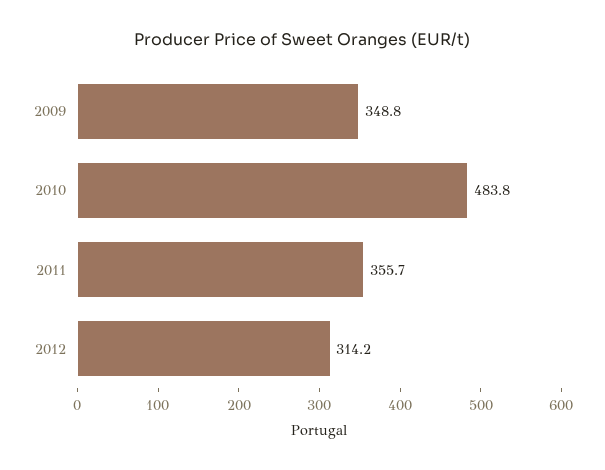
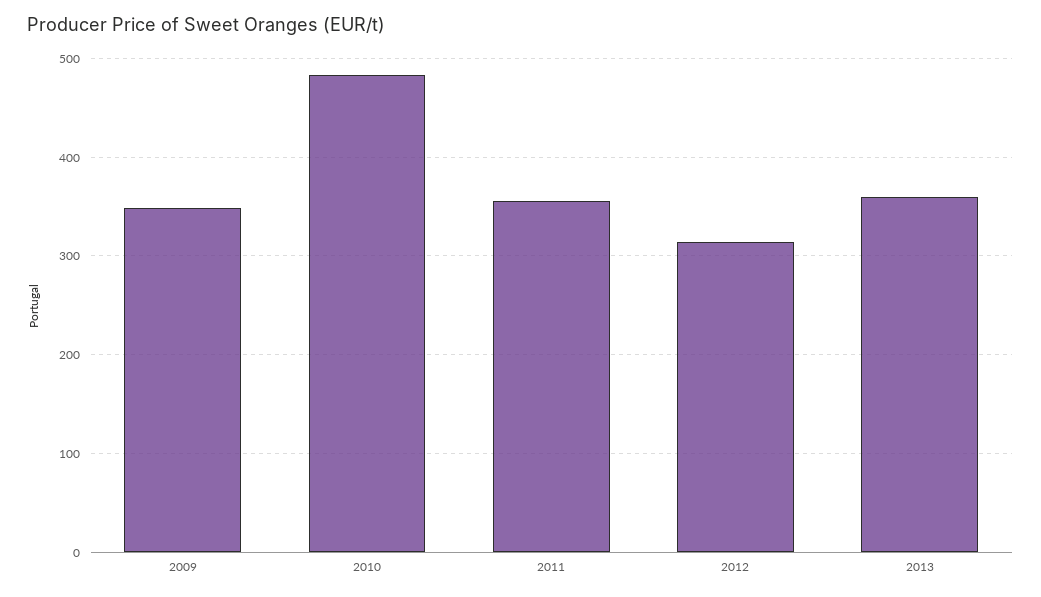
2013: none -> 360

